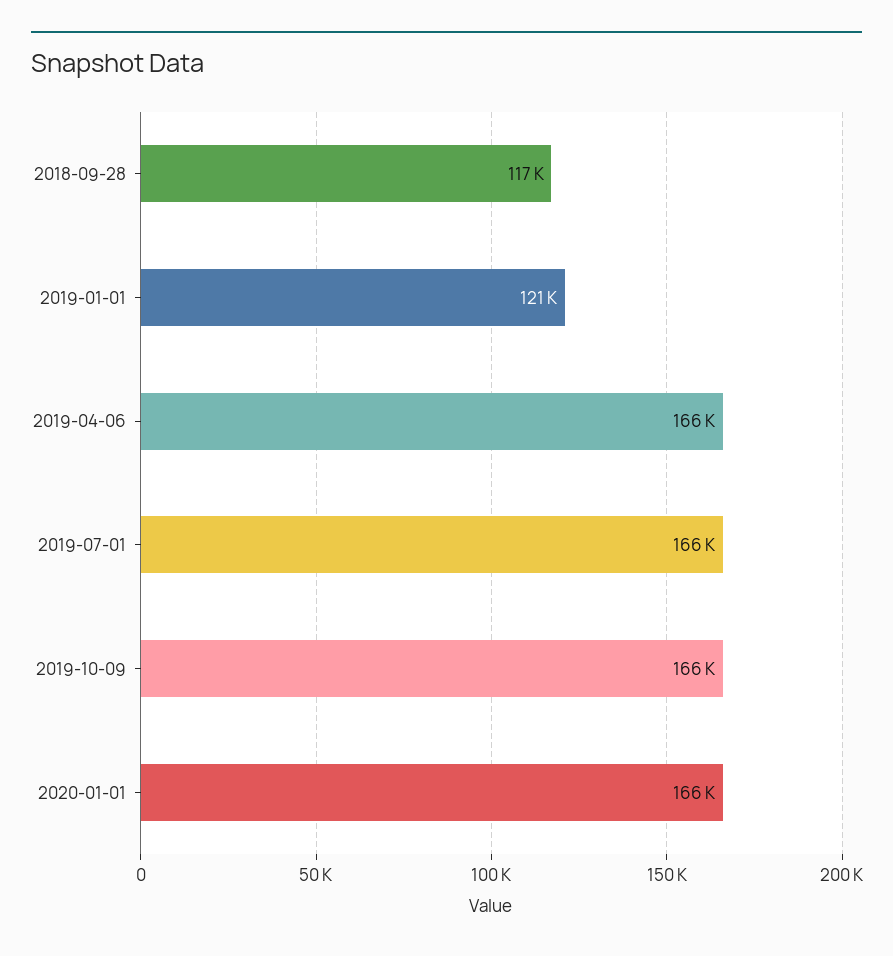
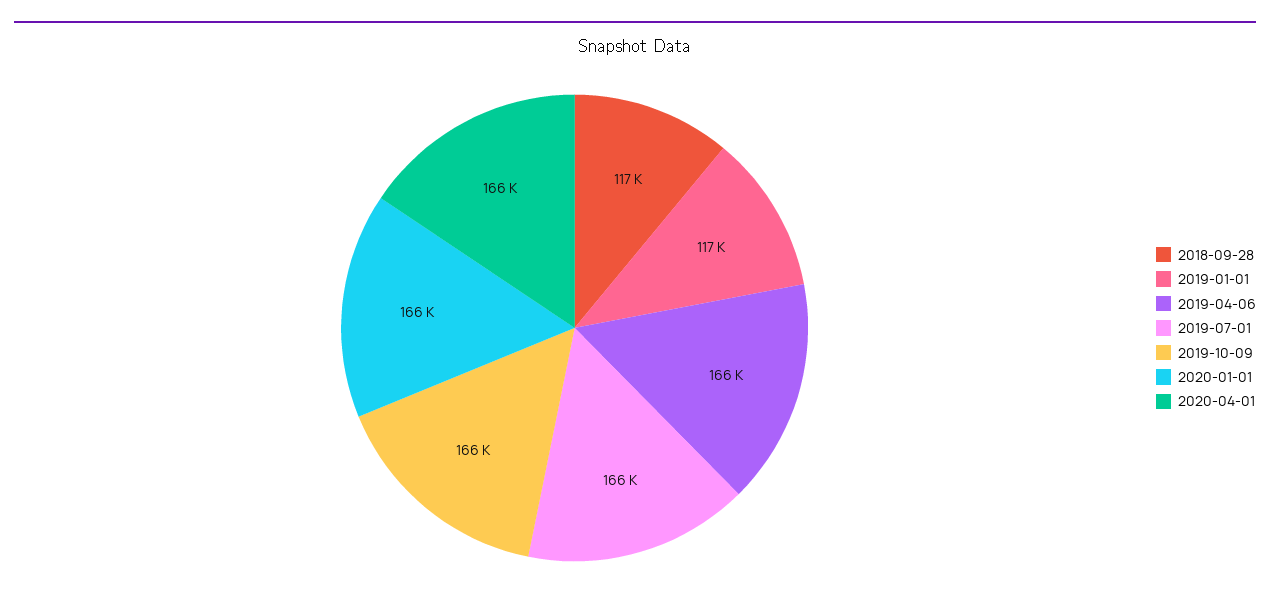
2019-01-01: 121000 -> 117000
2020-04-01: none -> 166000

